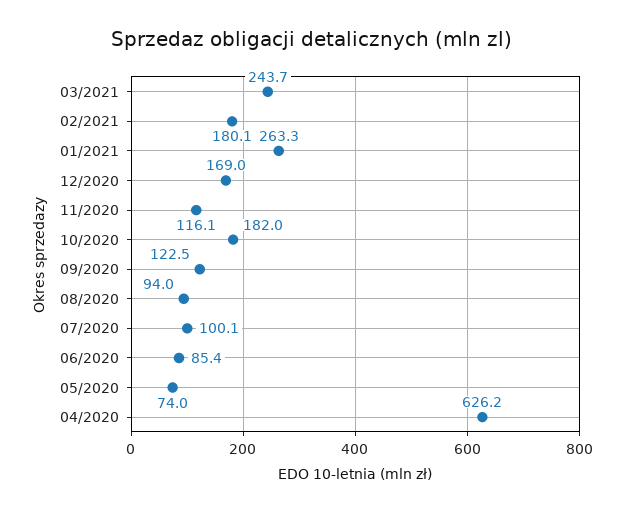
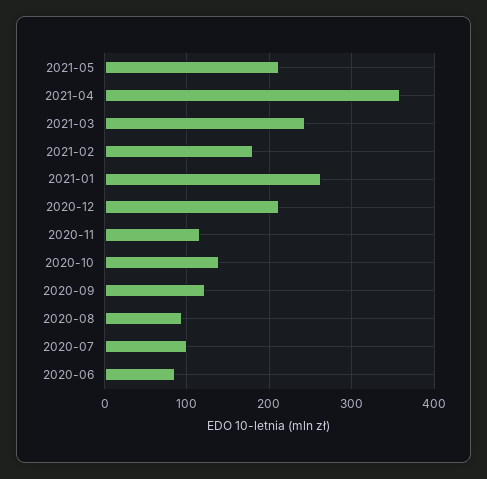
12/2020: 169 -> 210
10/2020: 182 -> 140
05/2020: 74 -> none
04/2020: 626.2 -> none
2021-05: none -> 210
2021-04: none -> 360

